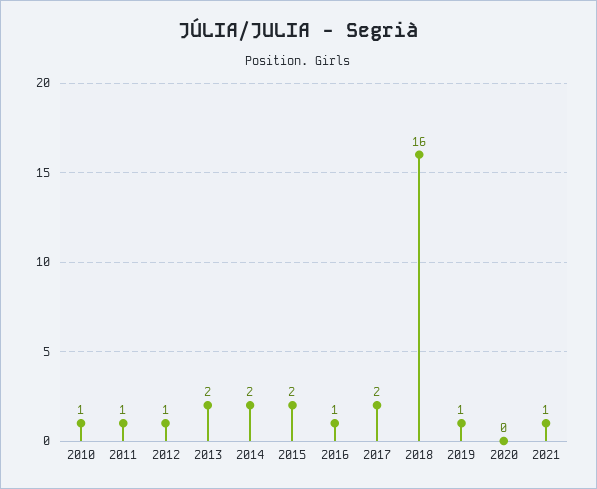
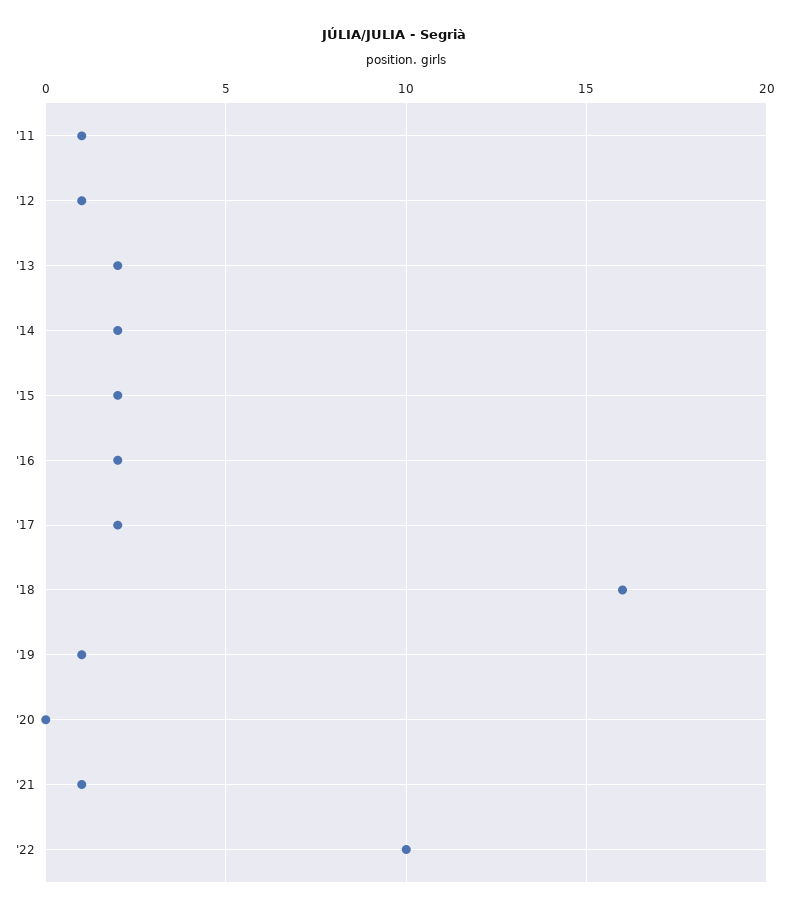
2010: 1 -> none
2016: 1 -> 2
'22: none -> 10

